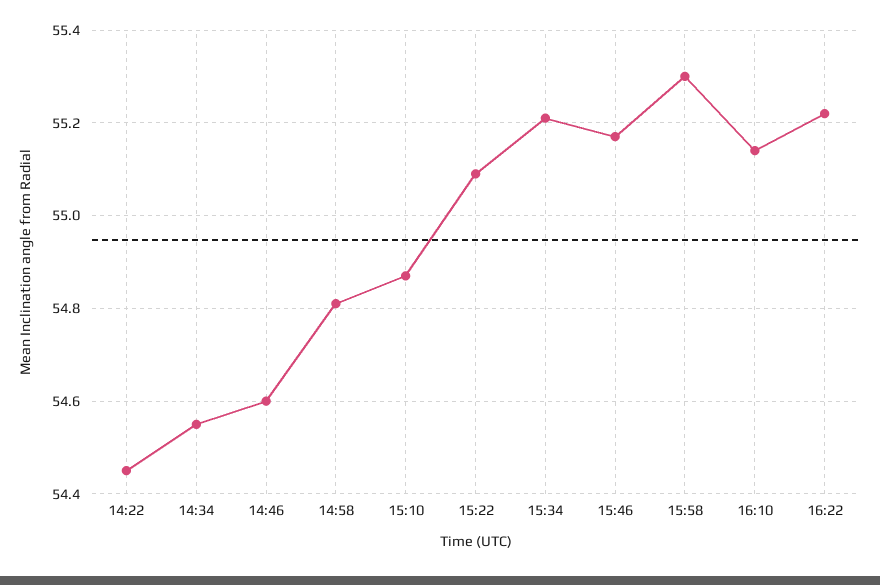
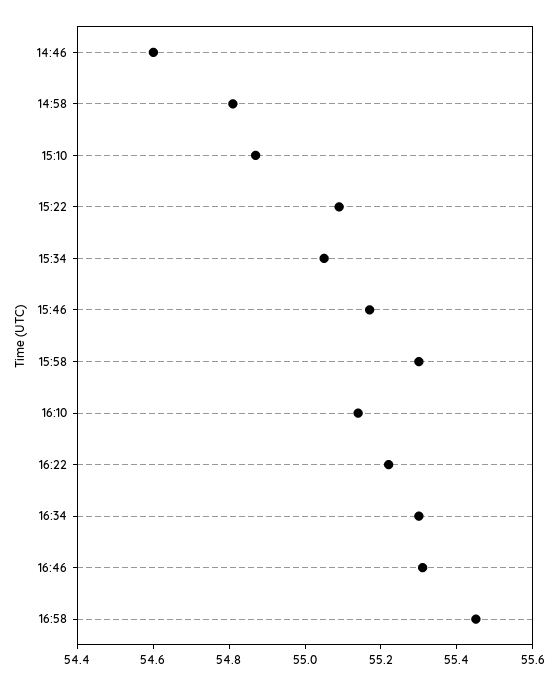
14:22: 54.45 -> none
14:34: 54.55 -> none
15:34: 55.2 -> 55.05
16:34: none -> 55.3
16:46: none -> 55.3
16:58: none -> 55.45

